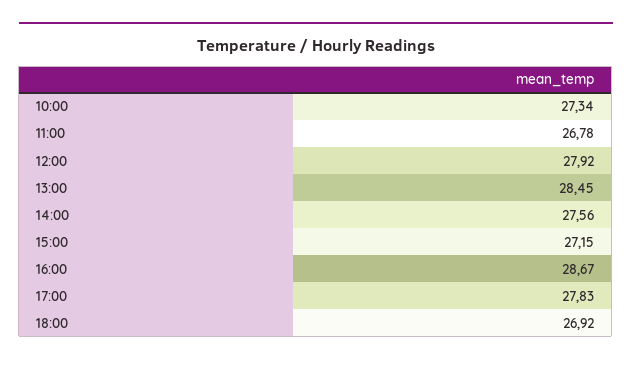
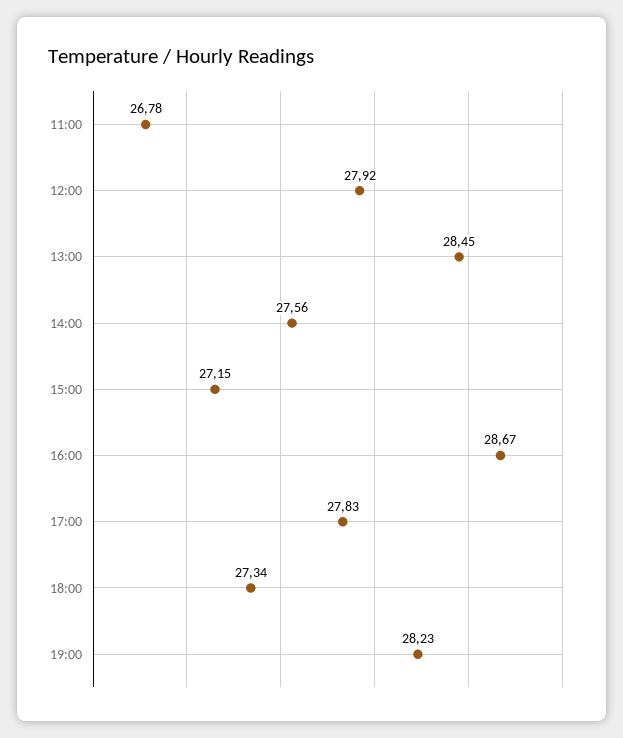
10:00: 27.34 -> none
18:00: 26.92 -> 27.34
19:00: none -> 28.23

